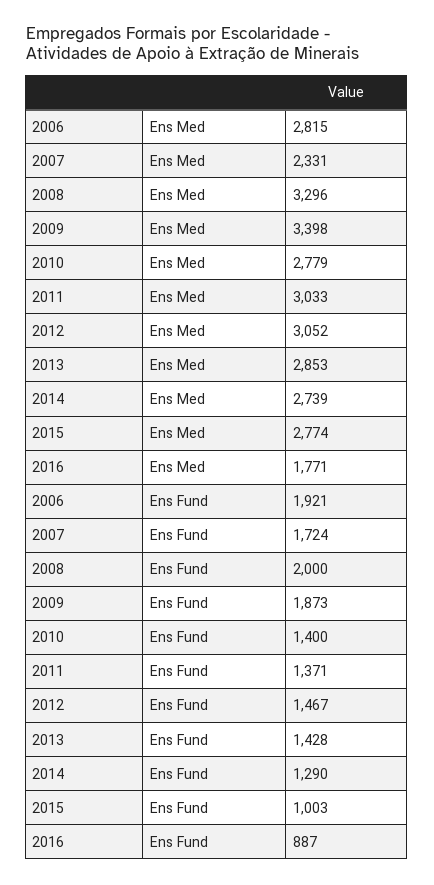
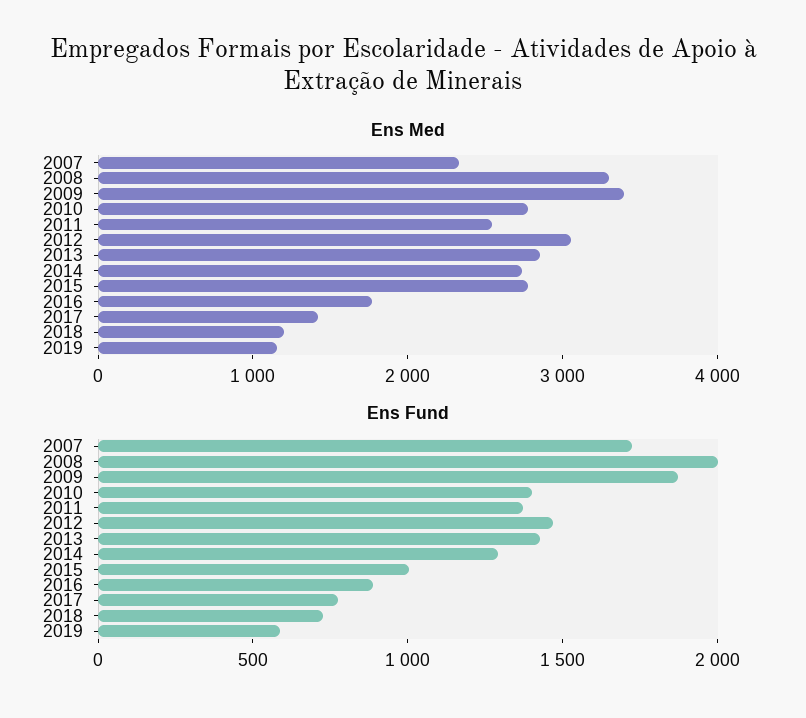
Ens Med, 2006: 2815 -> none
Ens Med, 2011: 3033 -> 2600
Ens Fund, 2006: 1921 -> none
Ens Med, 2017: none -> 1400
Ens Med, 2018: none -> 1200
Ens Med, 2019: none -> 1200
Ens Fund, 2017: none -> 800
Ens Fund, 2018: none -> 700
Ens Fund, 2019: none -> 600

